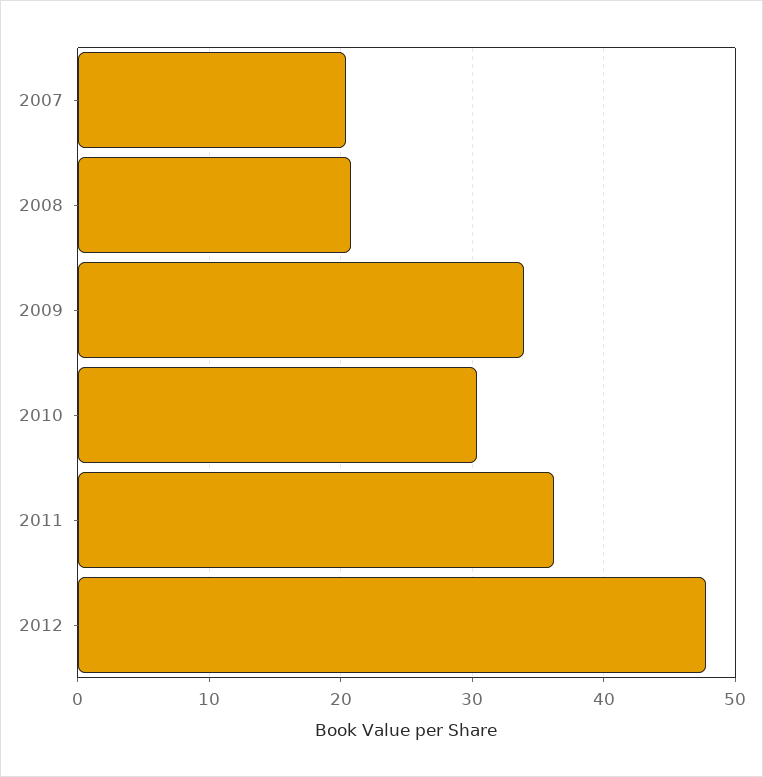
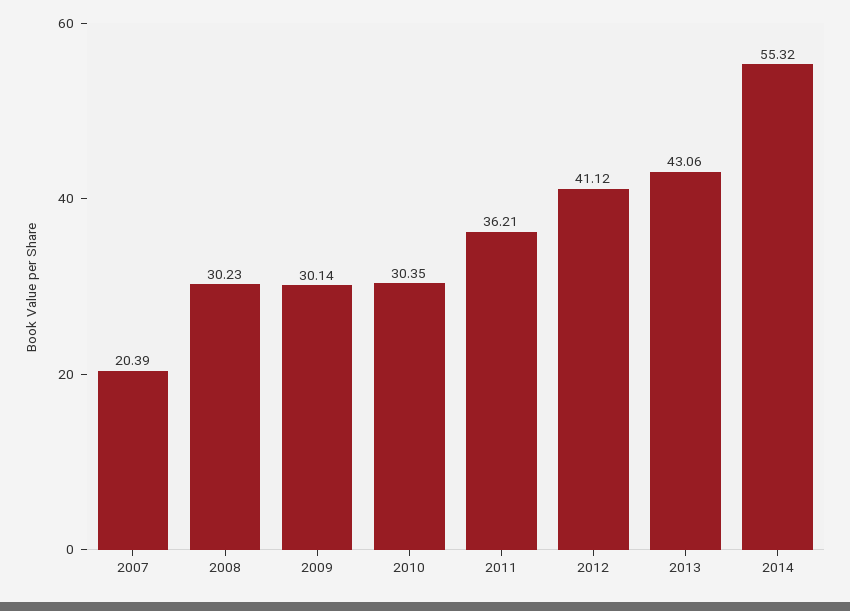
2008: 21 -> 30.23
2009: 34 -> 30.14
2012: 48 -> 41.12
2013: none -> 43.06
2014: none -> 55.32

